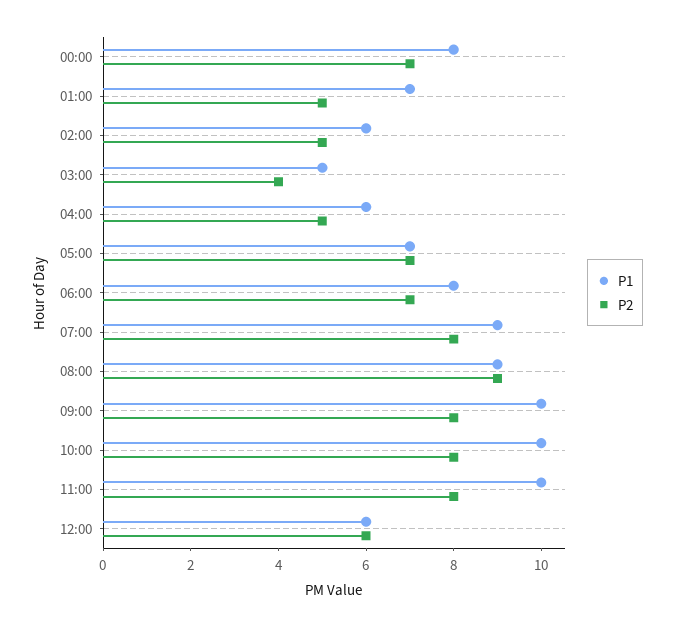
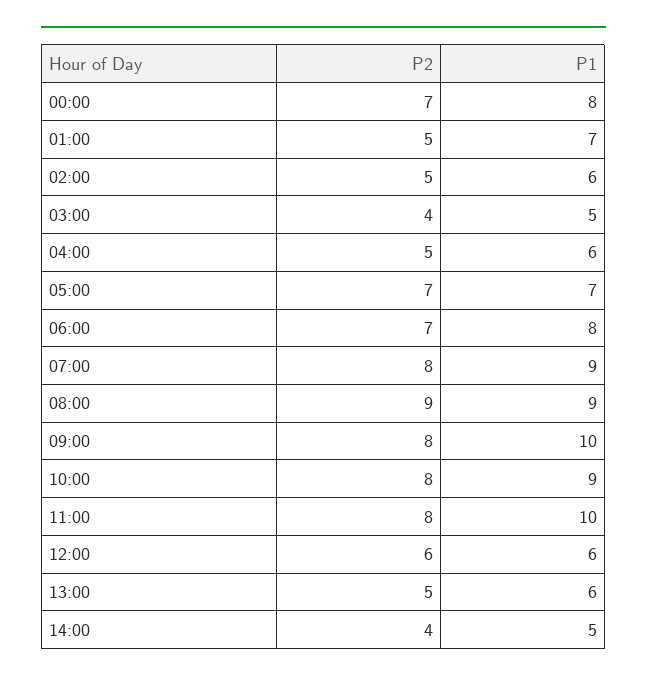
P1, 10:00: 10 -> 9
P2, 13:00: none -> 5
P1, 13:00: none -> 6
P2, 14:00: none -> 4
P1, 14:00: none -> 5

